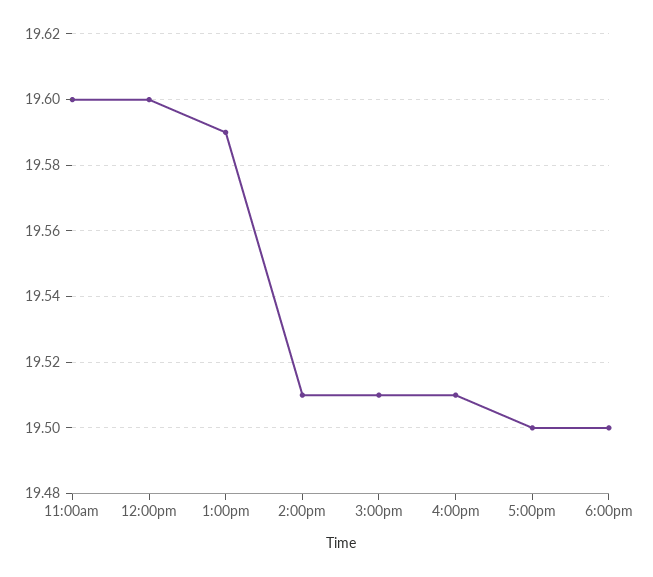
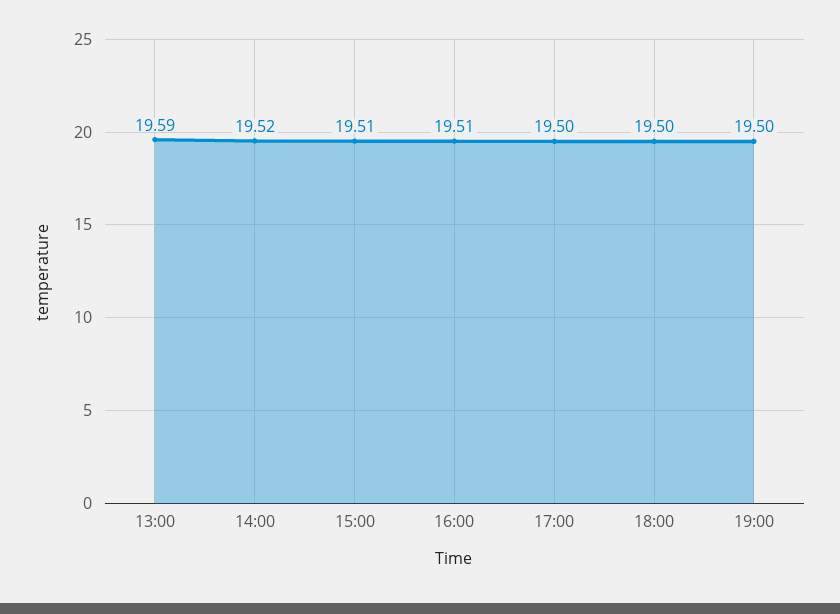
11:00am: 19.6 -> none
12:00pm: 19.6 -> none
2:00pm: 19.51 -> 19.52
19:00: none -> 19.5

